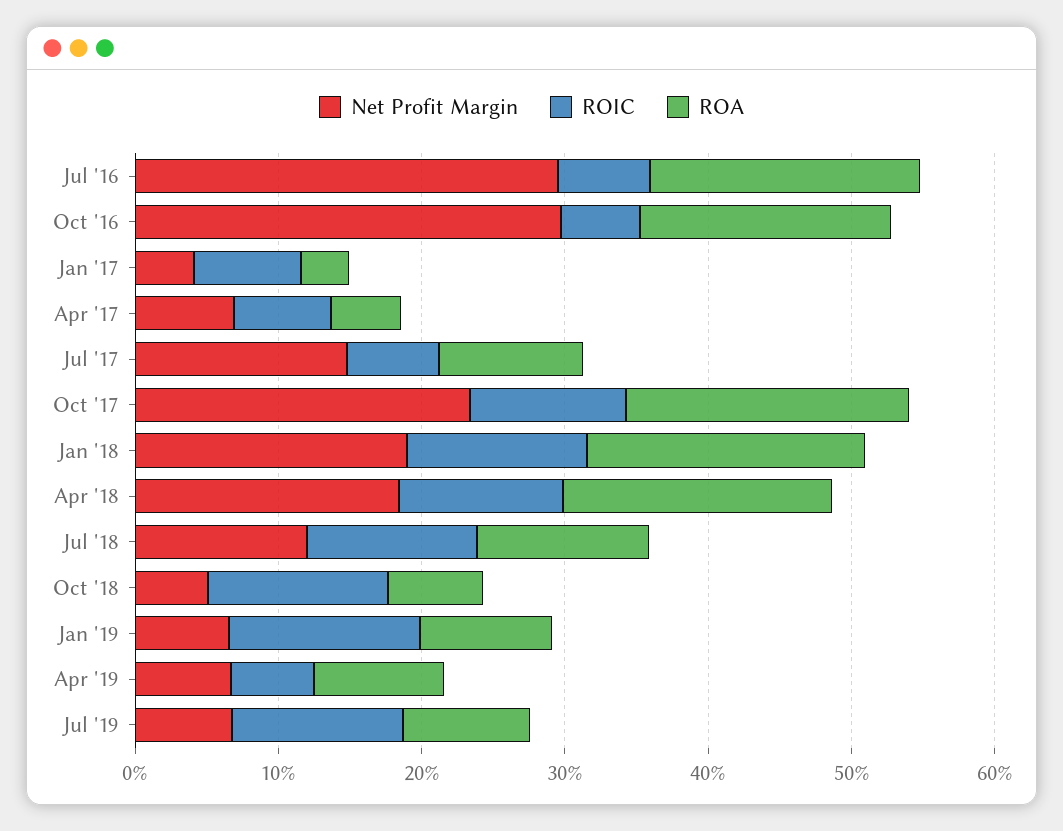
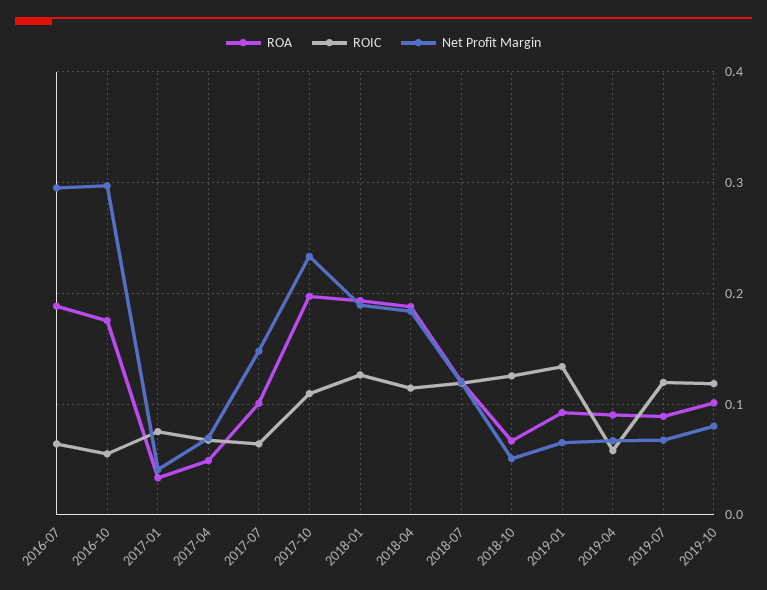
ROA, 2019-10: none -> 0.1
ROIC, 2019-10: none -> 0.12
Net Profit Margin, 2019-10: none -> 0.08

